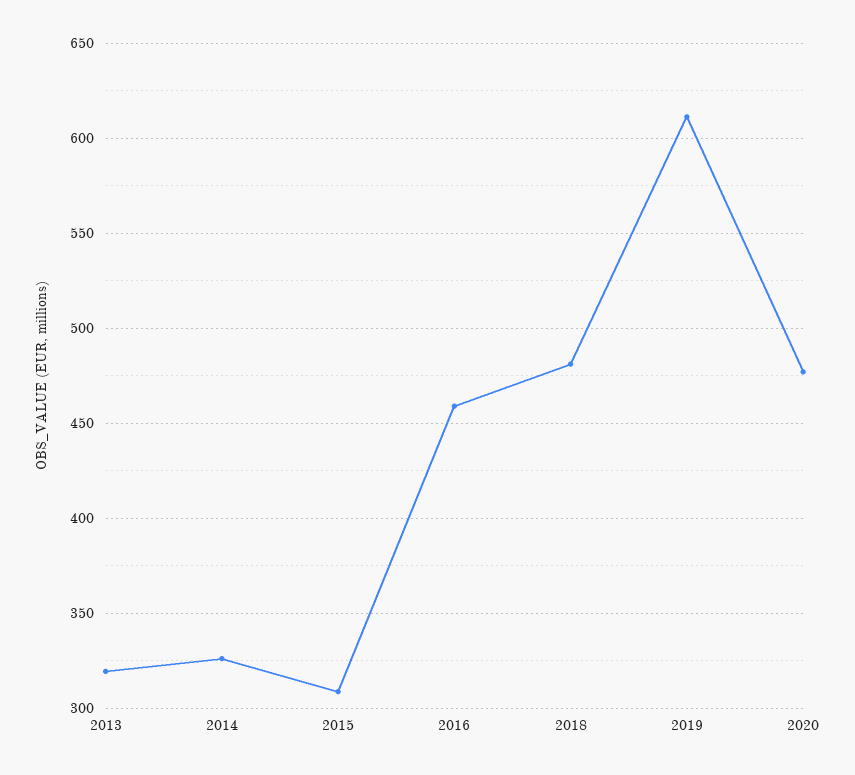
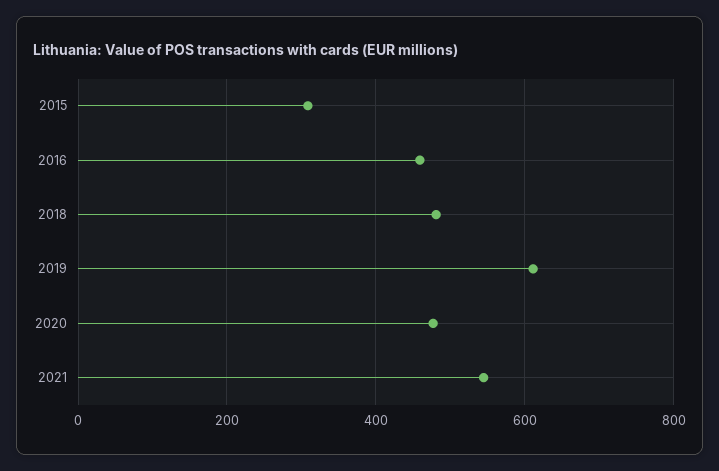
2013: 320 -> none
2014: 325 -> none
2021: none -> 540

